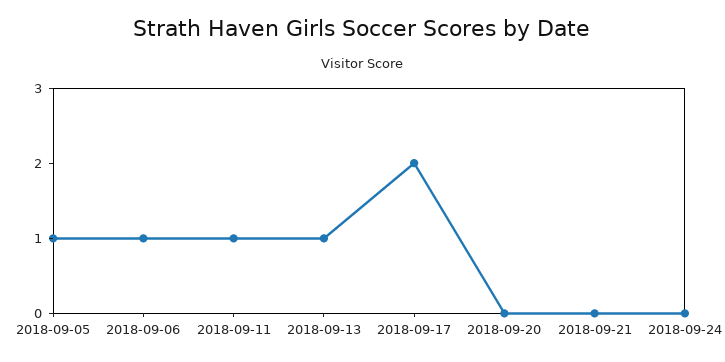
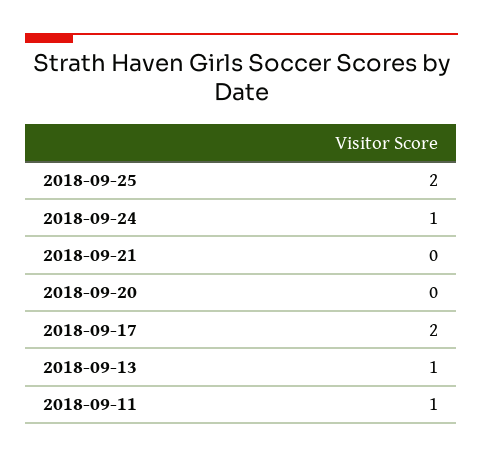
2018-09-05: 1 -> none
2018-09-06: 1 -> none
2018-09-24: 0 -> 1
2018-09-25: none -> 2

